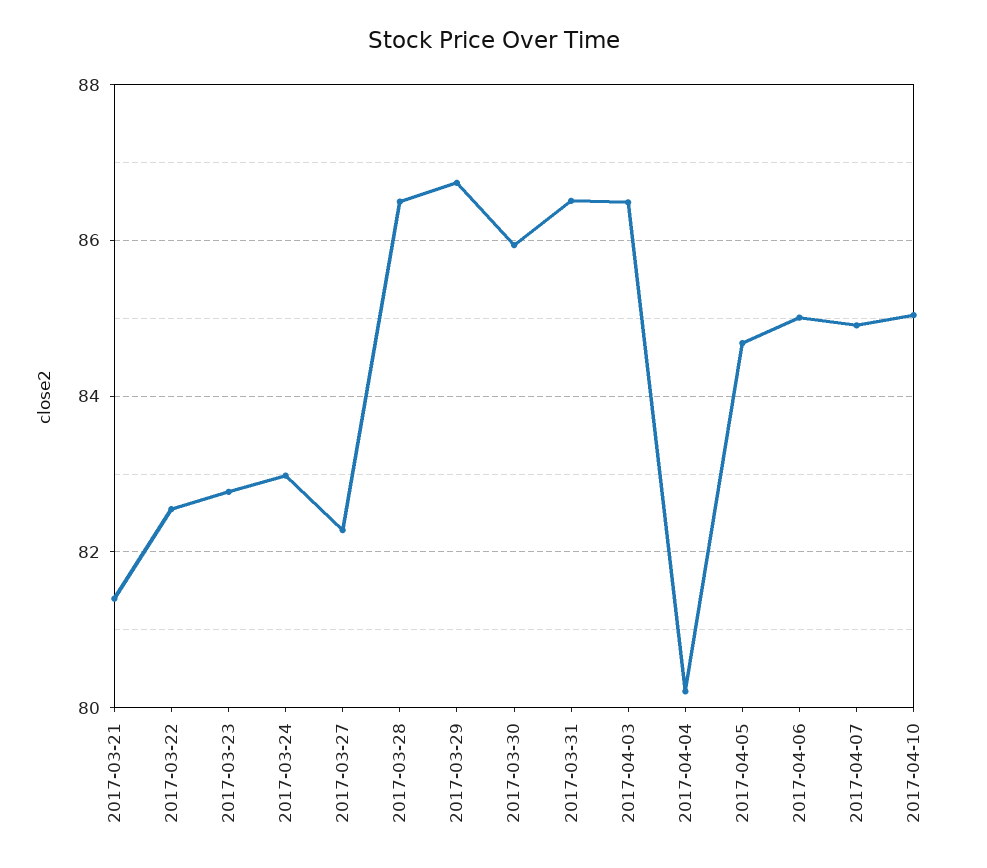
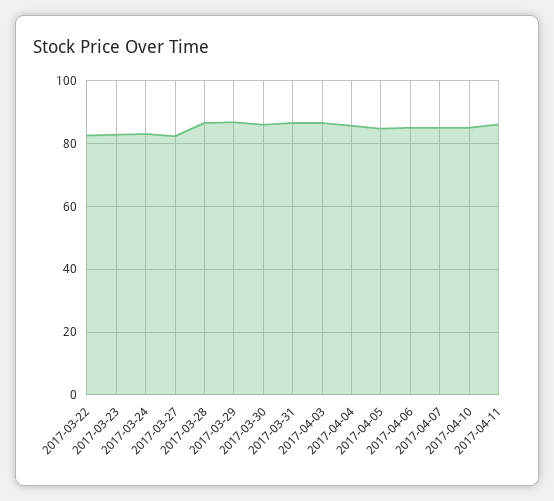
2017-03-21: 81.4 -> none
2017-04-04: 80.2 -> 86
2017-04-11: none -> 86

